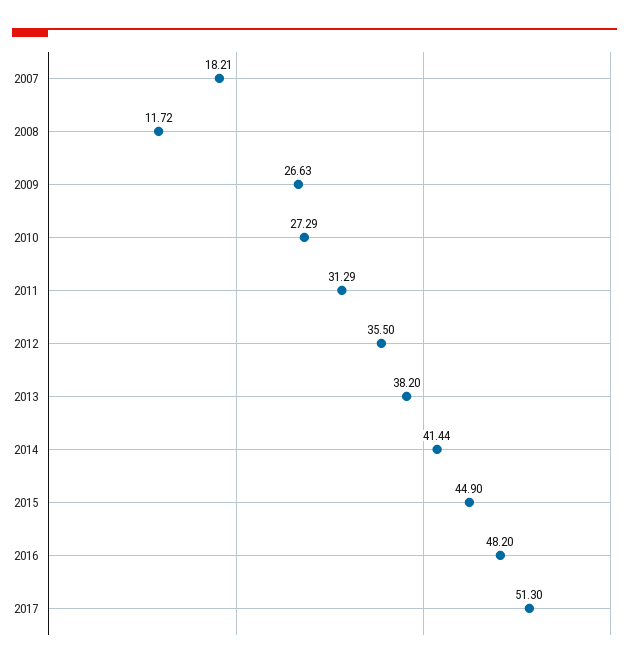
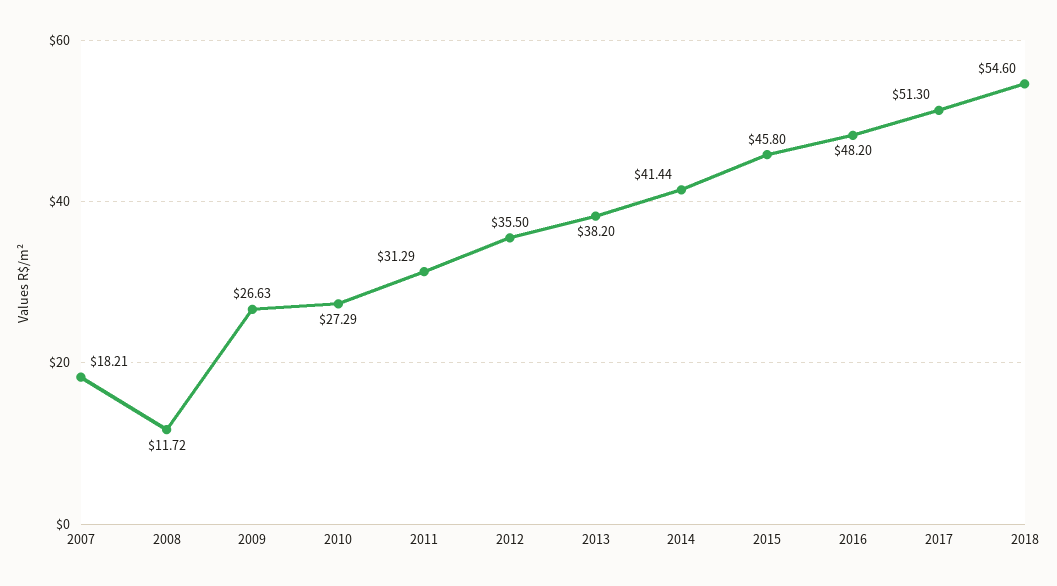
2015: 44.9 -> 45.8
2018: none -> 54.6

